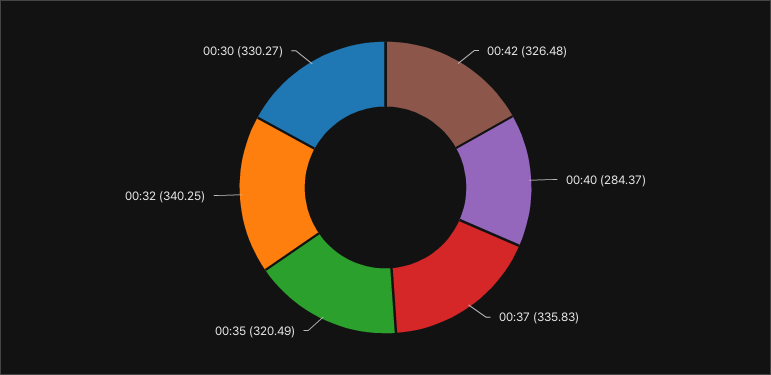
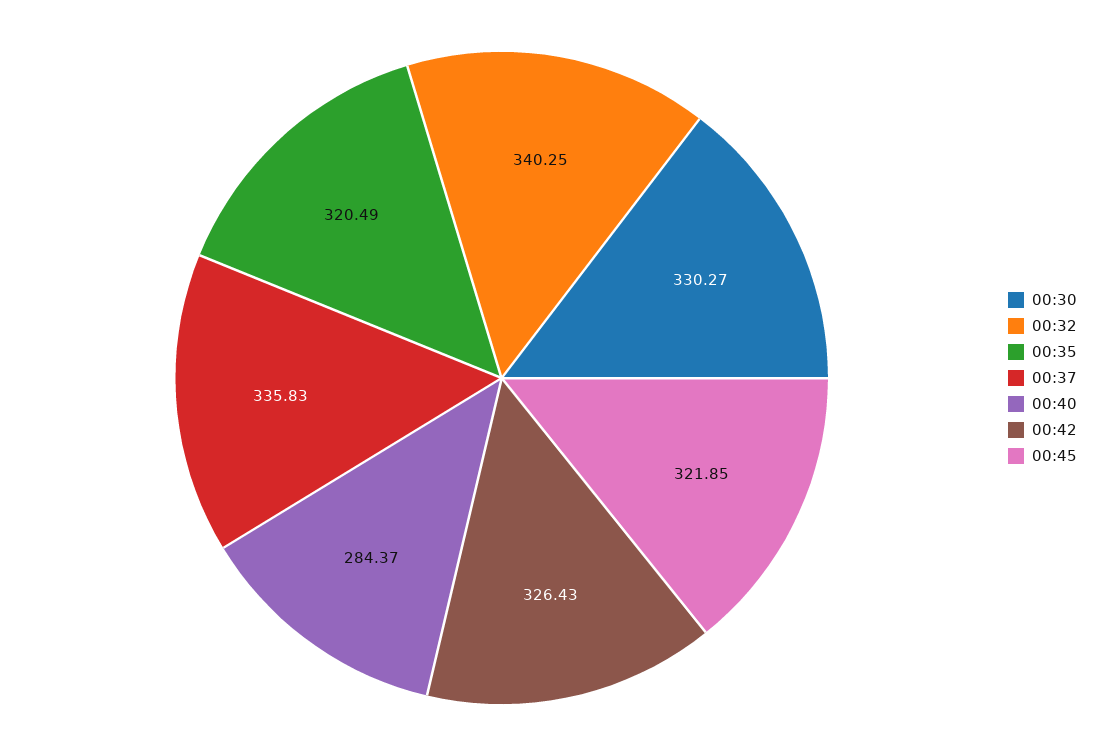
00:42: 326.48 -> 326.43
00:45: none -> 321.85

